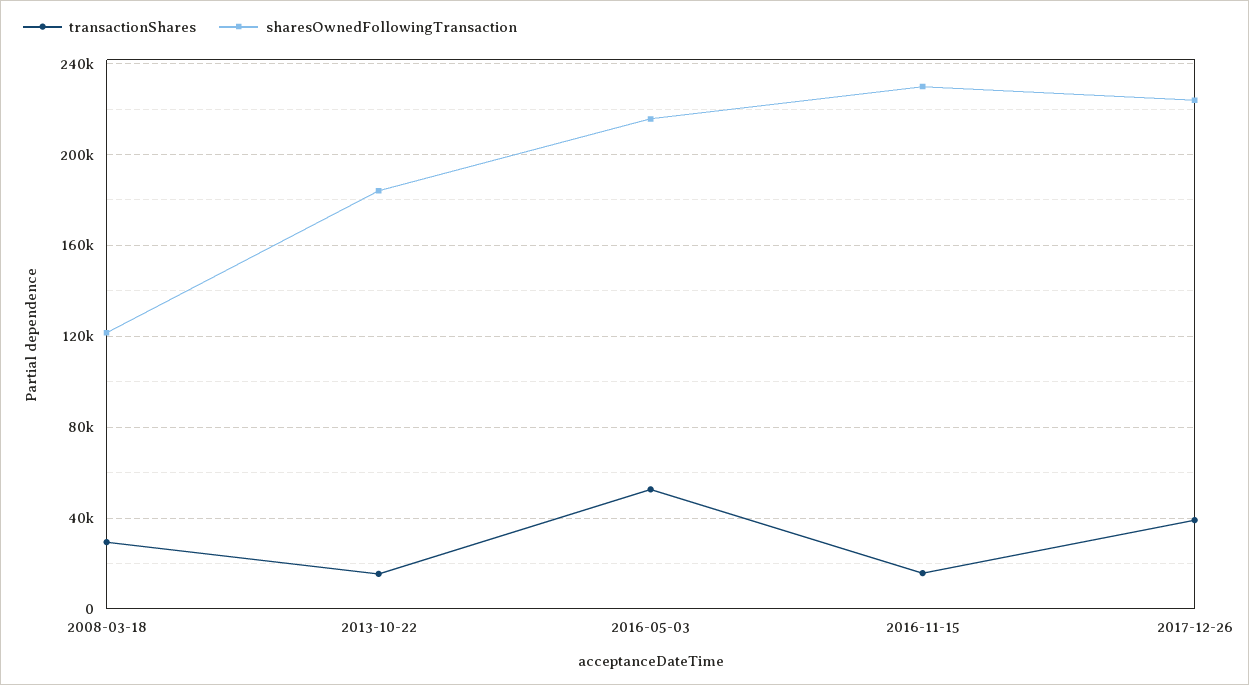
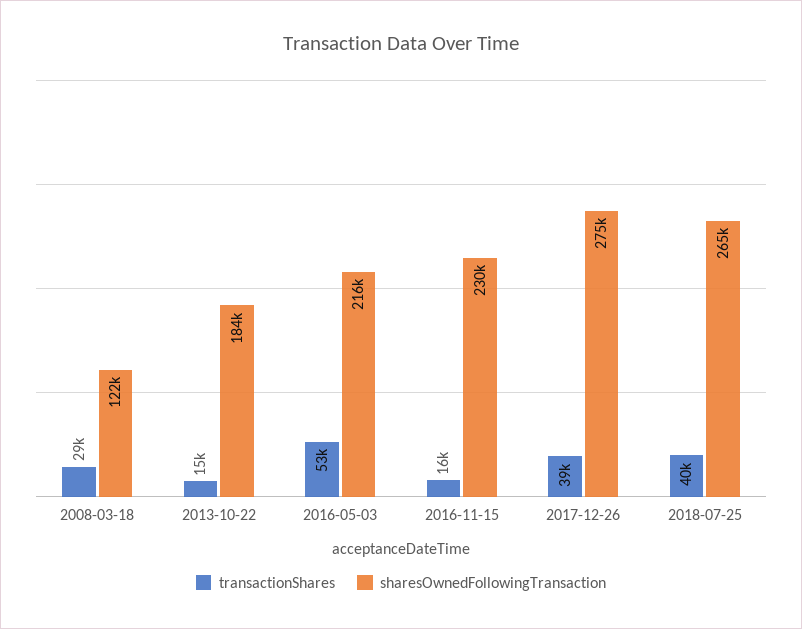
sharesOwnedFollowingTransaction, 2017-12-26: 225000 -> 275000
transactionShares, 2018-07-25: none -> 40000
sharesOwnedFollowingTransaction, 2018-07-25: none -> 265000

